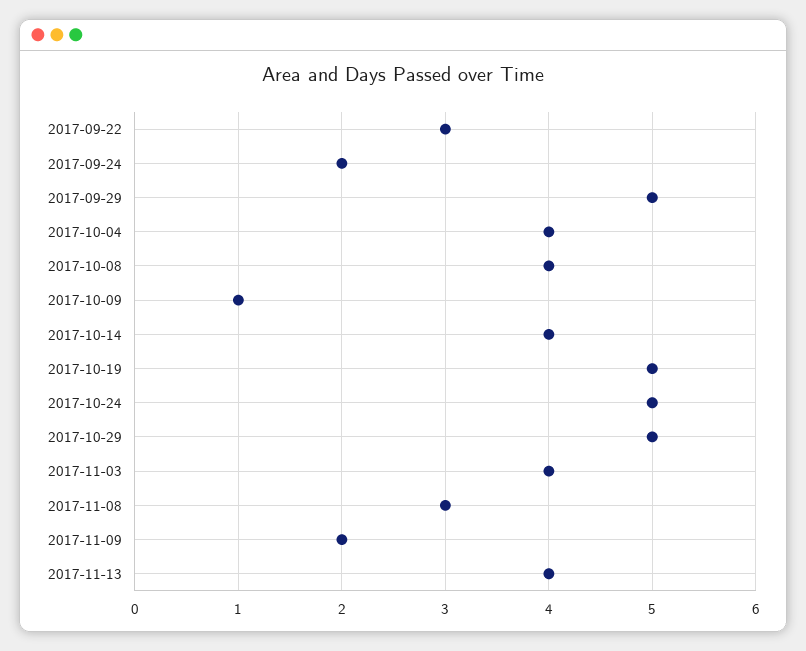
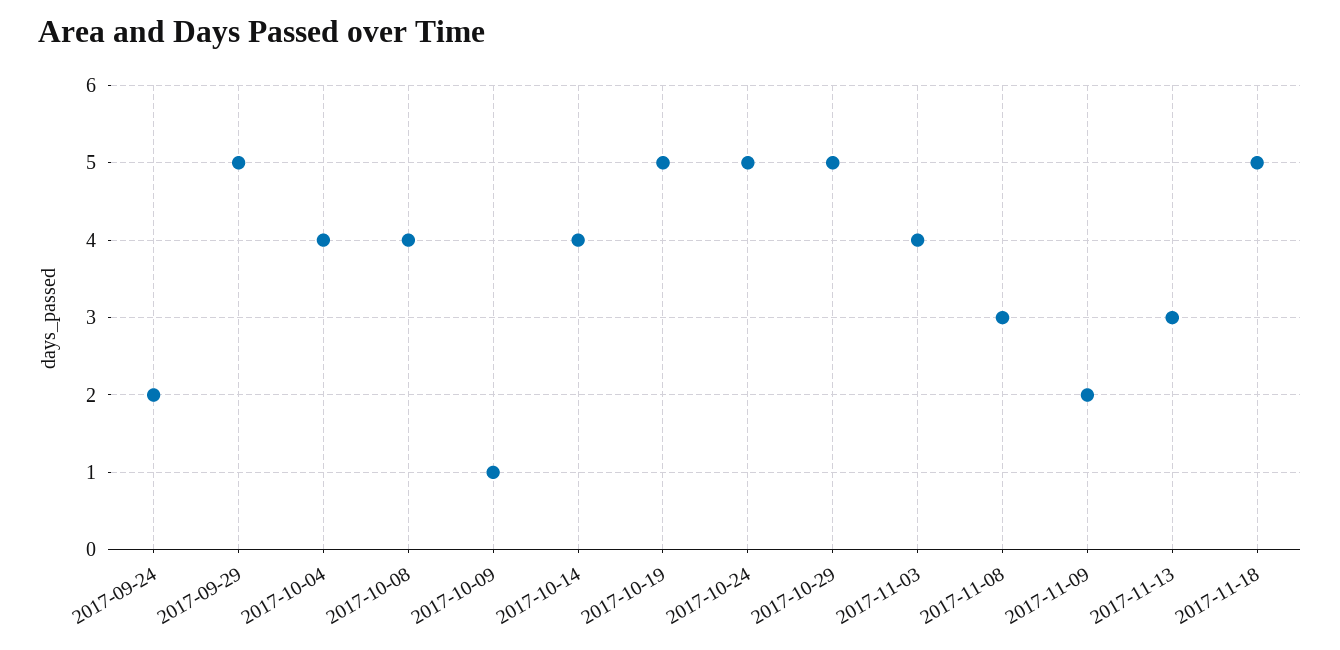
2017-09-22: 3 -> none
2017-11-13: 4 -> 3
2017-11-18: none -> 5

